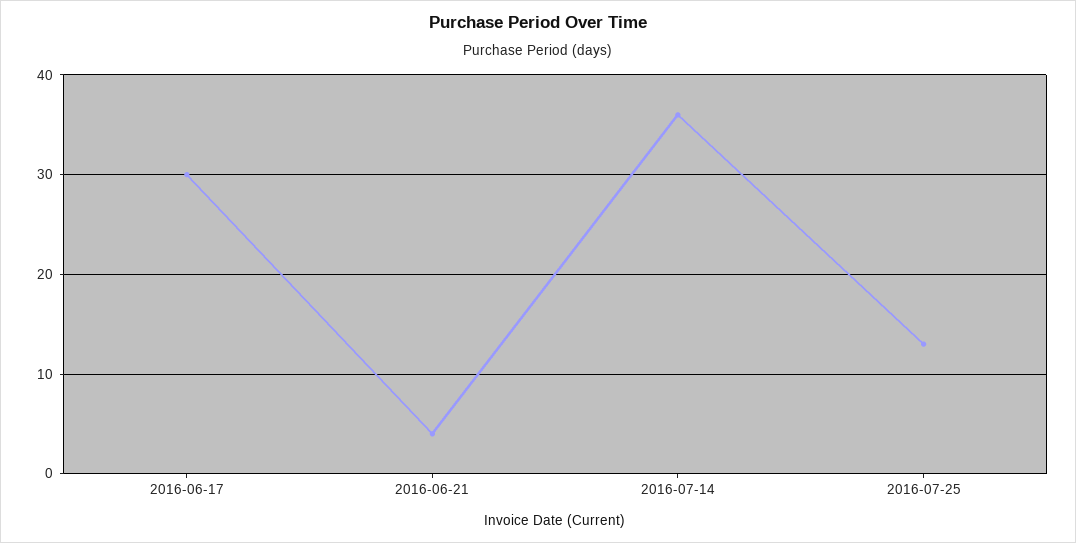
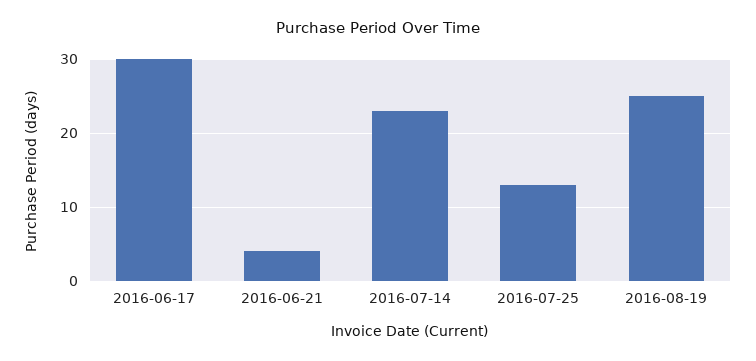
2016-07-14: 36 -> 23
2016-08-19: none -> 25

